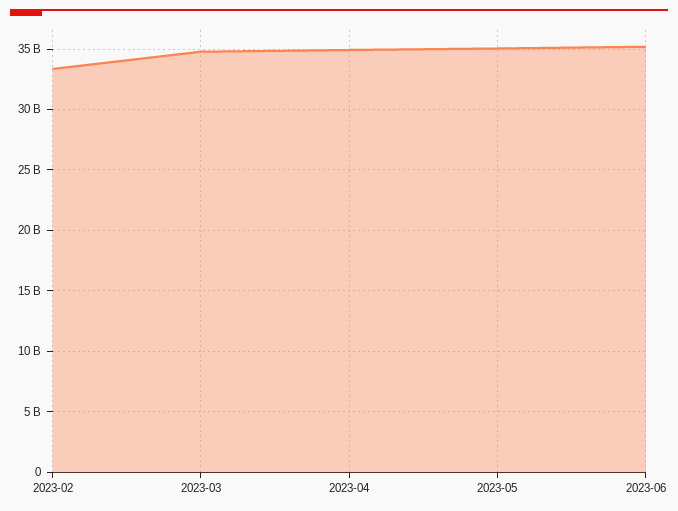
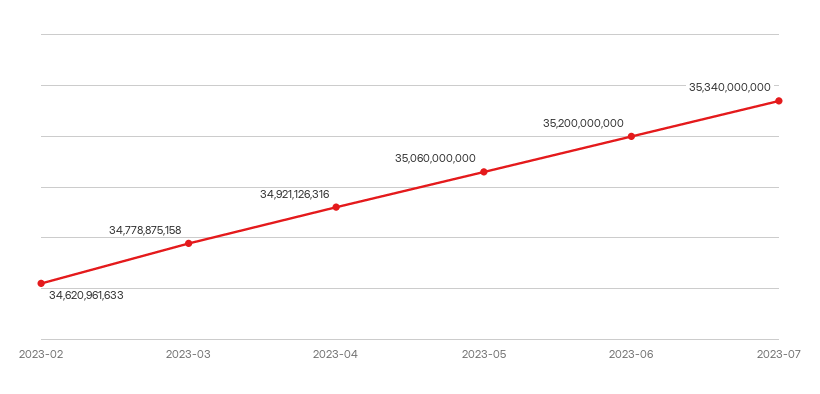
2023-02: 33500000000 -> 34620961633
2023-07: none -> 35340000000

